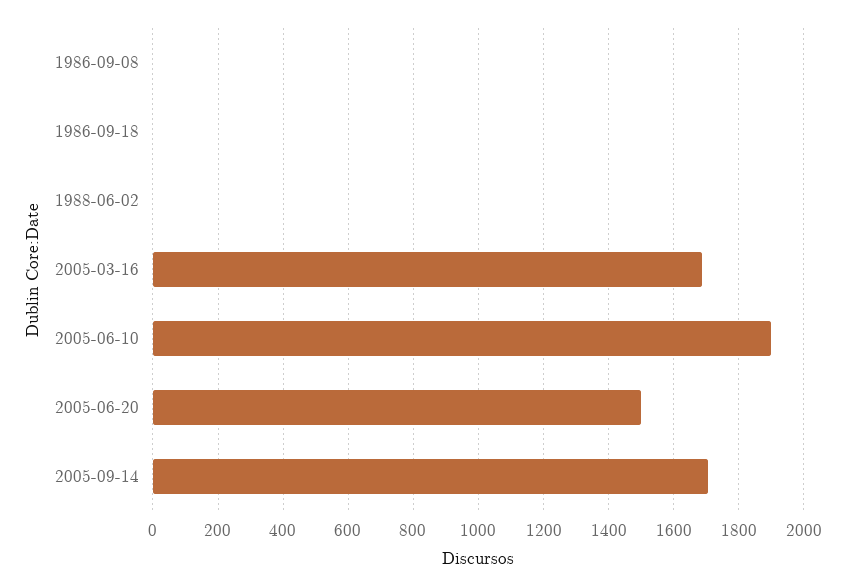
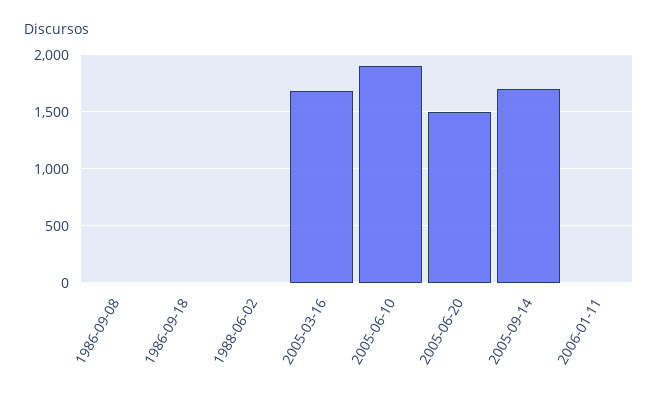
2006-01-11: none -> 0

